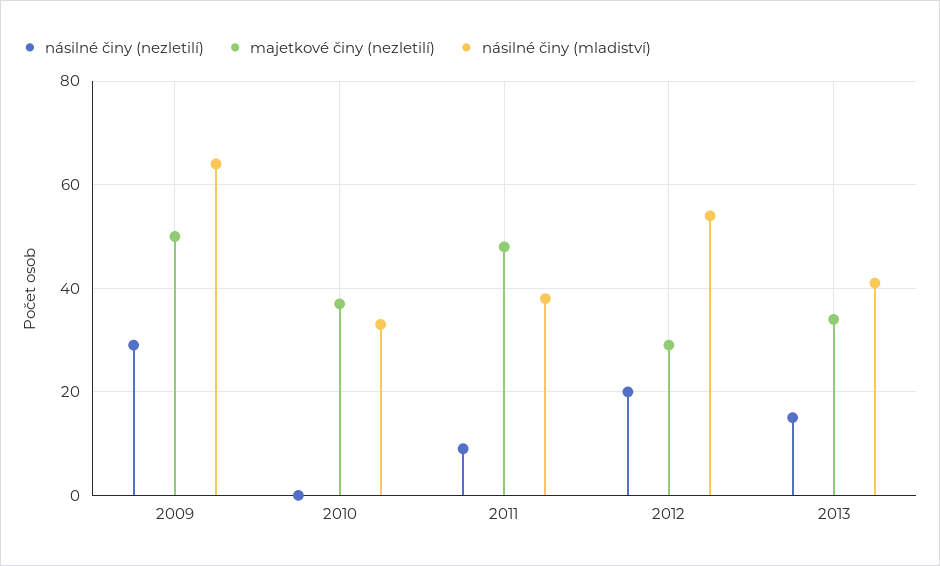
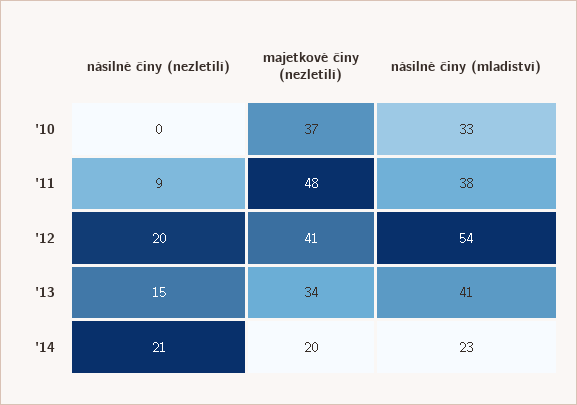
násilné činy (nezletilí), 2009: 30 -> none
majetkové činy (nezletilí), 2009: 50 -> none
násilné činy (mladiství), 2009: 65 -> none
majetkové činy (nezletilí), 2012: 30 -> 41
násilné činy (nezletilí), '14: none -> 21
majetkové činy (nezletilí), '14: none -> 20
násilné činy (mladiství), '14: none -> 23

